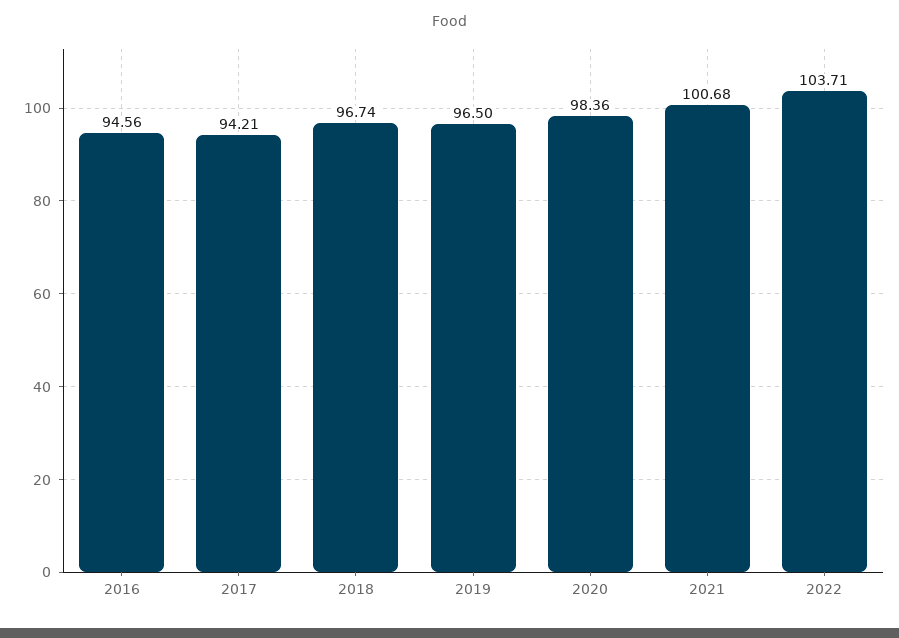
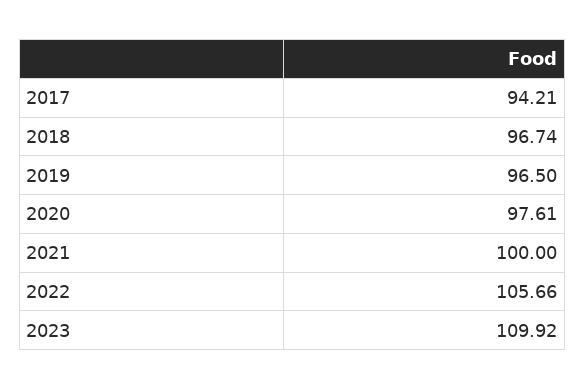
2016: 94.56 -> none
2020: 98.36 -> 97.61
2021: 100.68 -> 100
2022: 103.71 -> 105.66
2023: none -> 109.92

